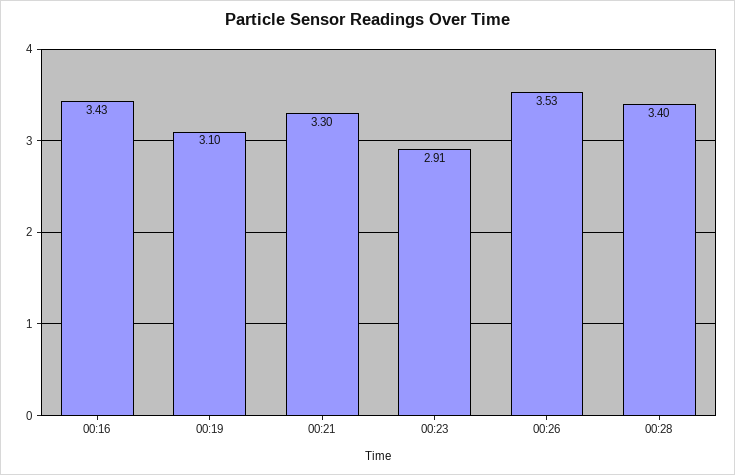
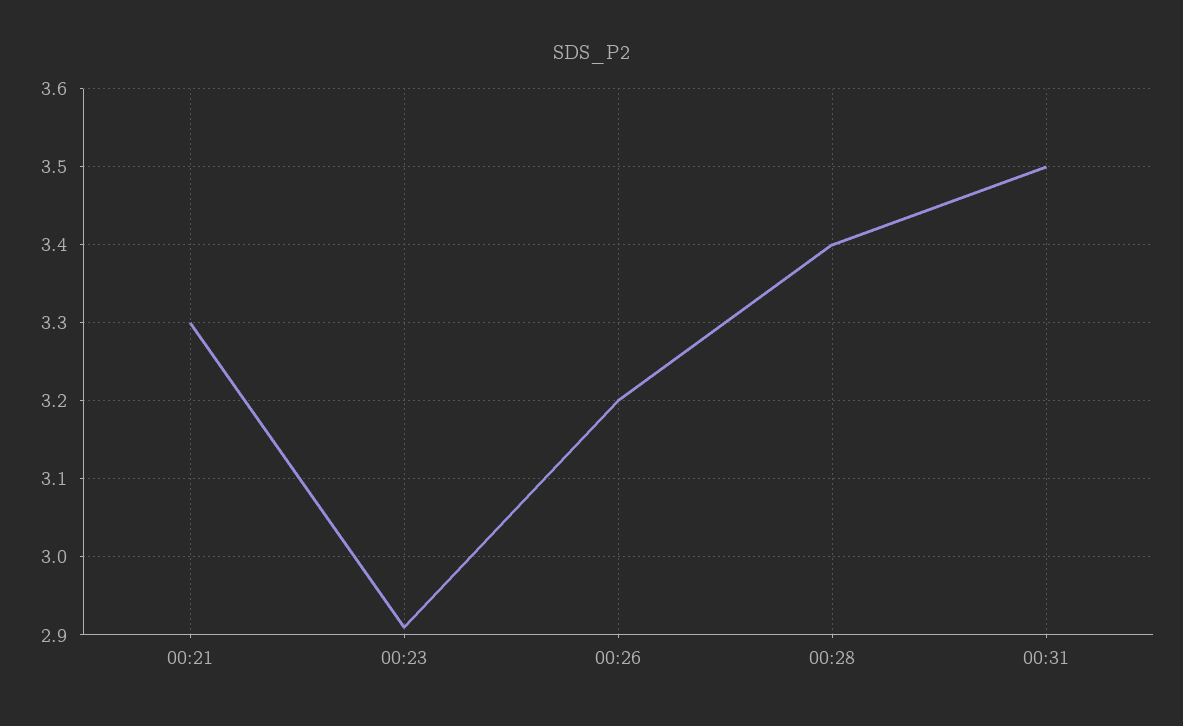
00:16: 3.43 -> none
00:19: 3.1 -> none
00:26: 3.53 -> 3.2
00:31: none -> 3.5

